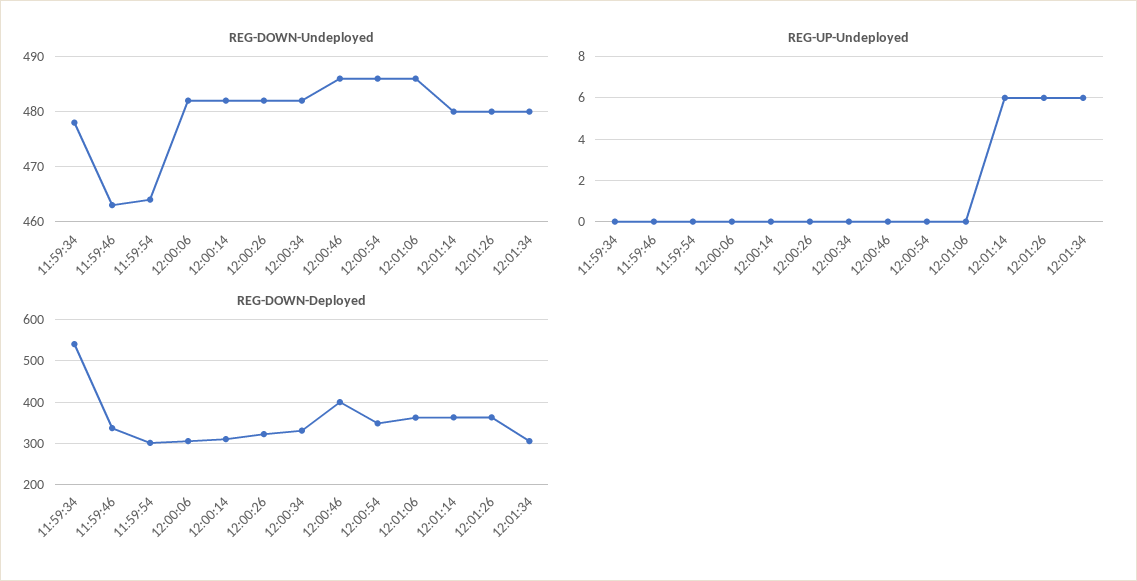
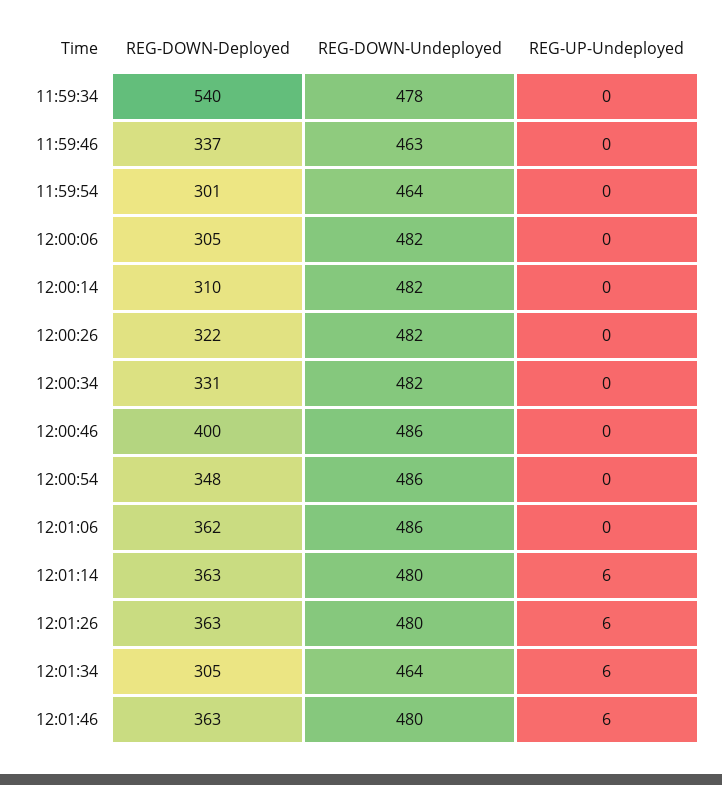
REG-DOWN-Undeployed, 12:01:34: 480 -> 464
REG-DOWN-Deployed, 12:01:46: none -> 363
REG-DOWN-Undeployed, 12:01:46: none -> 480
REG-UP-Undeployed, 12:01:46: none -> 6

